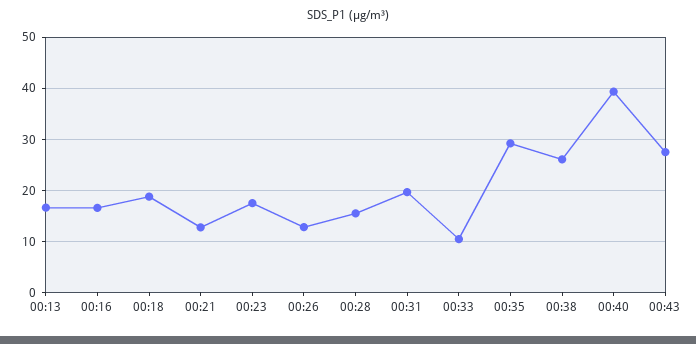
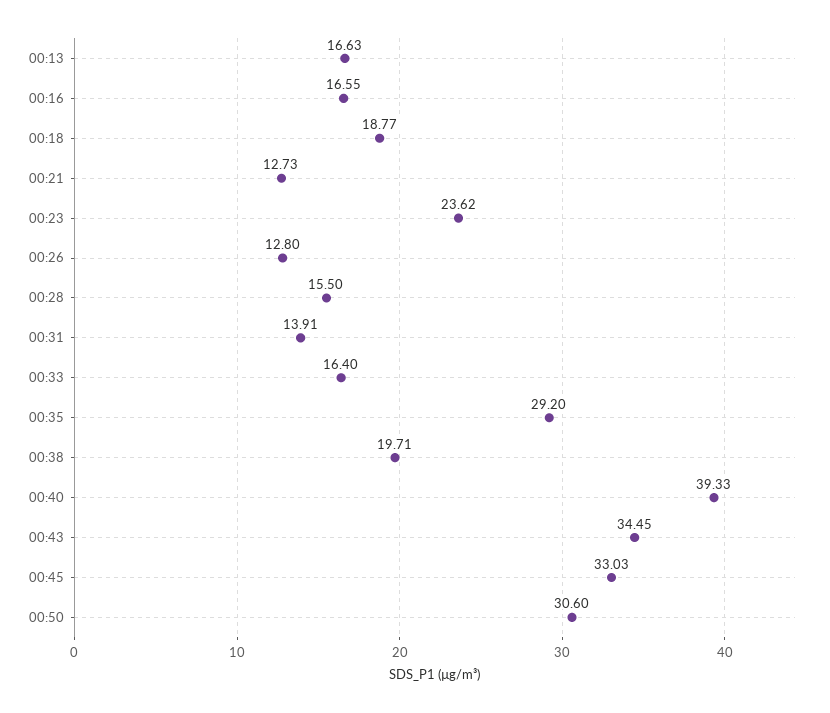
00:23: 18 -> 23.62
00:31: 20 -> 13.91
00:33: 10 -> 16.4
00:38: 26 -> 19.71
00:43: 28 -> 34.45
00:45: none -> 33.03
00:50: none -> 30.6

